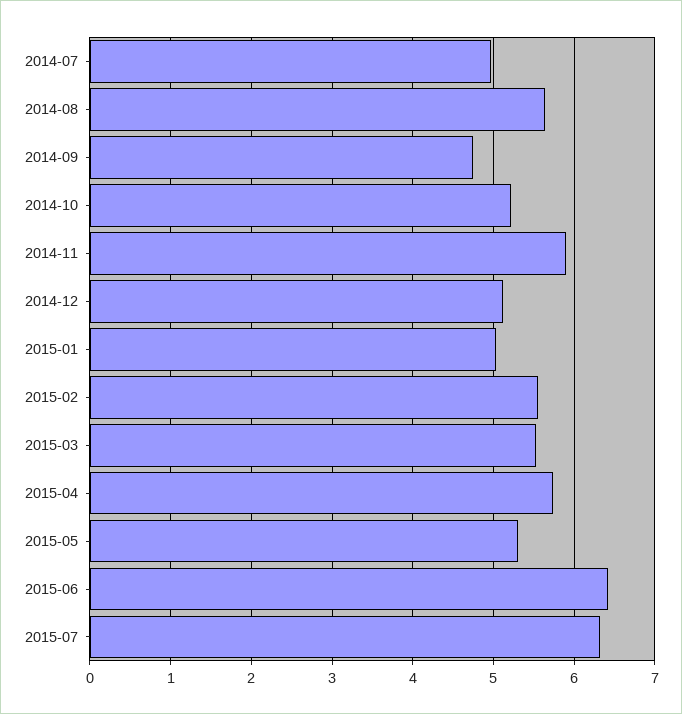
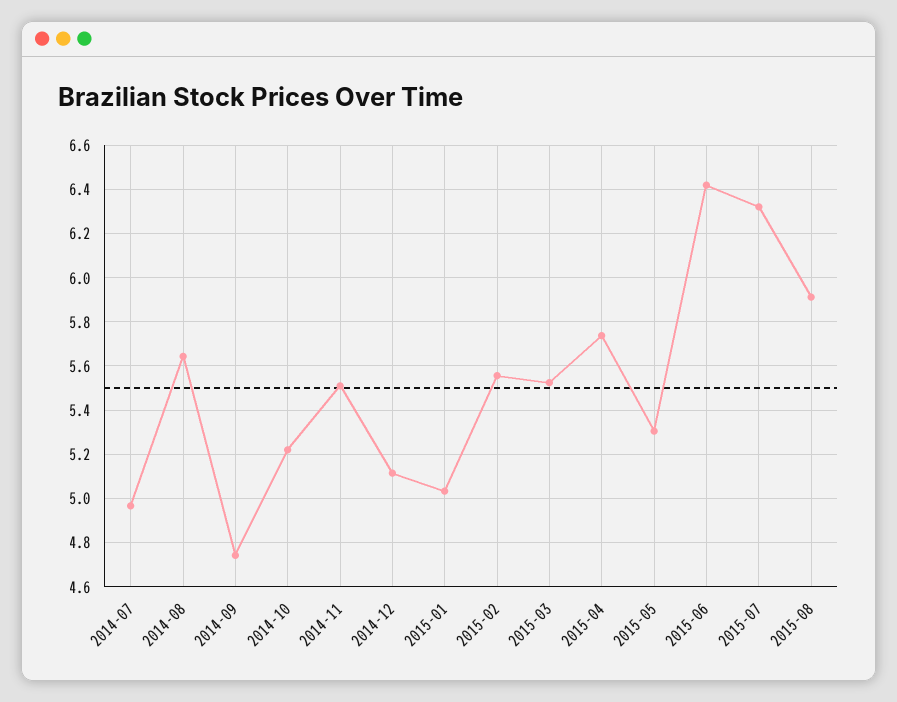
2014-11: 5.9 -> 5.5
2015-08: none -> 5.9

